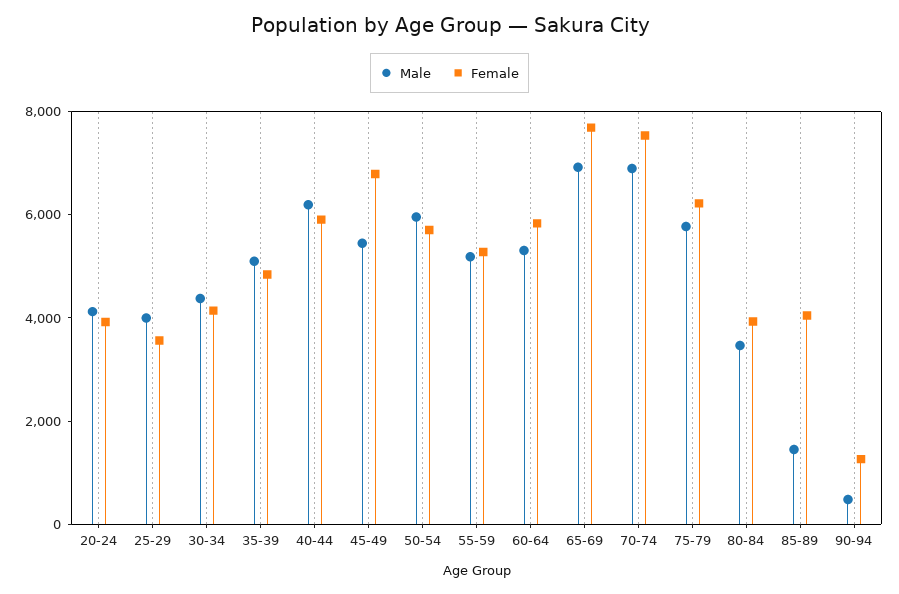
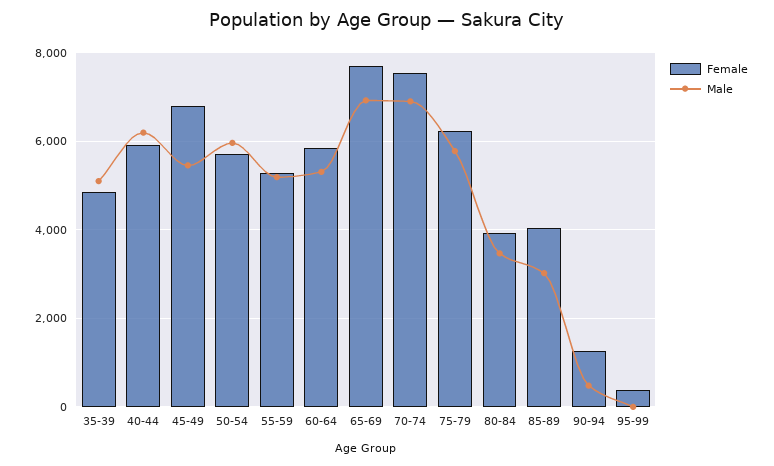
Male, 20-24: 4000 -> none
Female, 20-24: 4000 -> none
Male, 25-29: 4000 -> none
Female, 25-29: 3500 -> none
Male, 30-34: 4500 -> none
Female, 30-34: 4000 -> none
Male, 85-89: 1500 -> 3000
Female, 95-99: none -> 400
Male, 95-99: none -> 0

